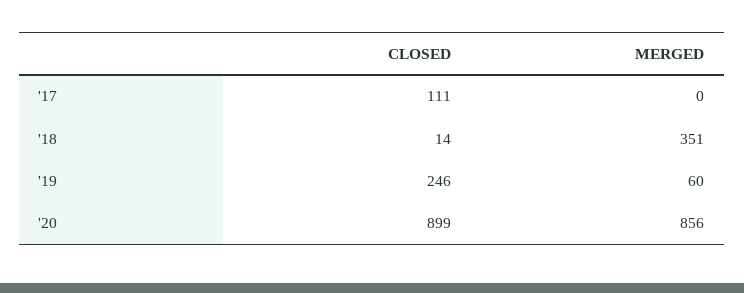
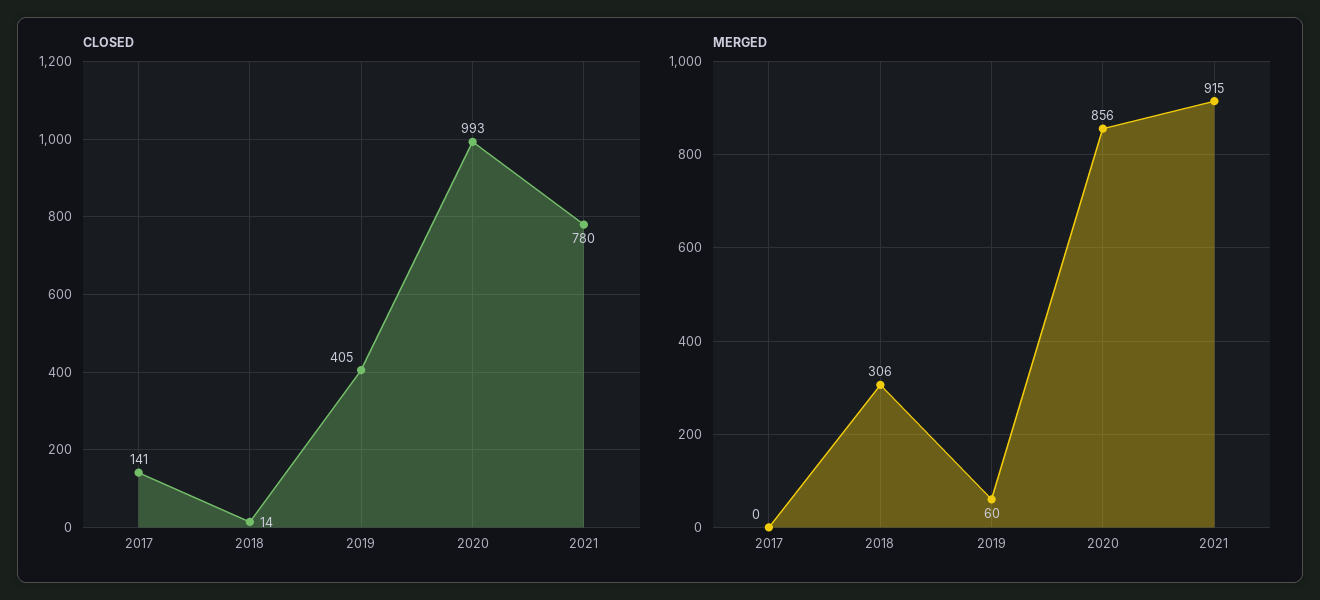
CLOSED, '17: 111 -> 141
MERGED, '18: 351 -> 306
CLOSED, '19: 246 -> 405
CLOSED, '20: 899 -> 993
CLOSED, 2021: none -> 780
MERGED, 2021: none -> 915

